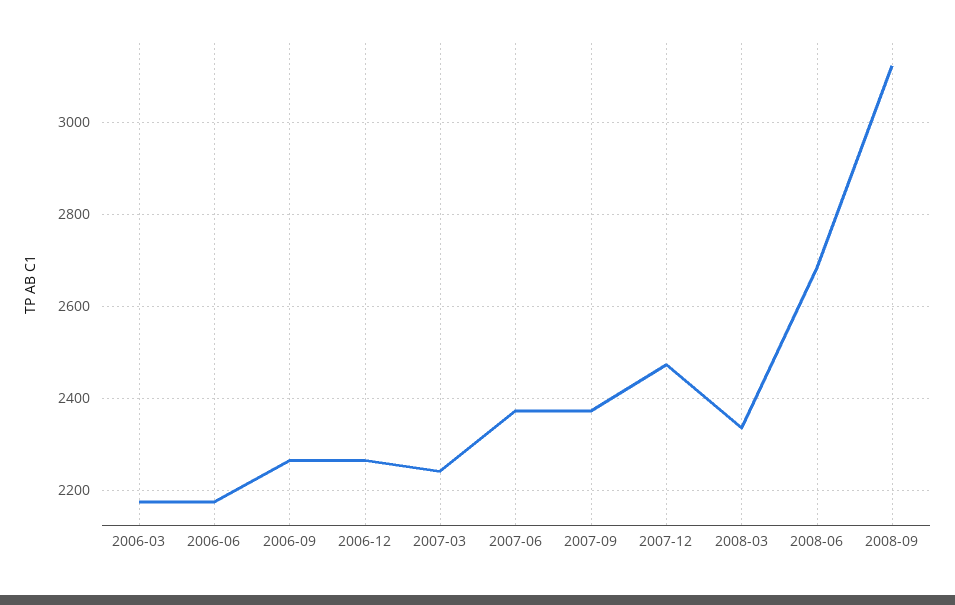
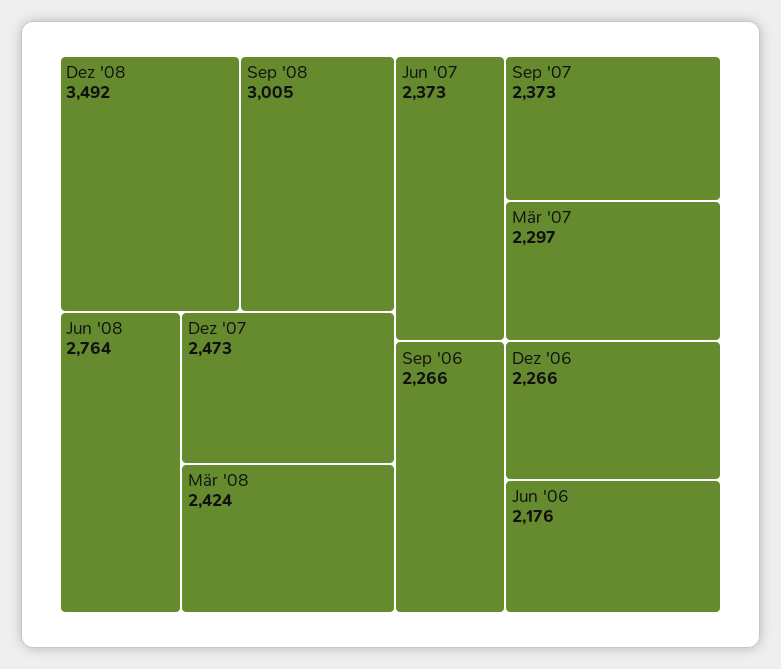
2006-03: 2180 -> none
2007-03: 2240 -> 2297
2008-03: 2340 -> 2424
2008-06: 2680 -> 2764
2008-09: 3120 -> 3005
Dez '08: none -> 3492

